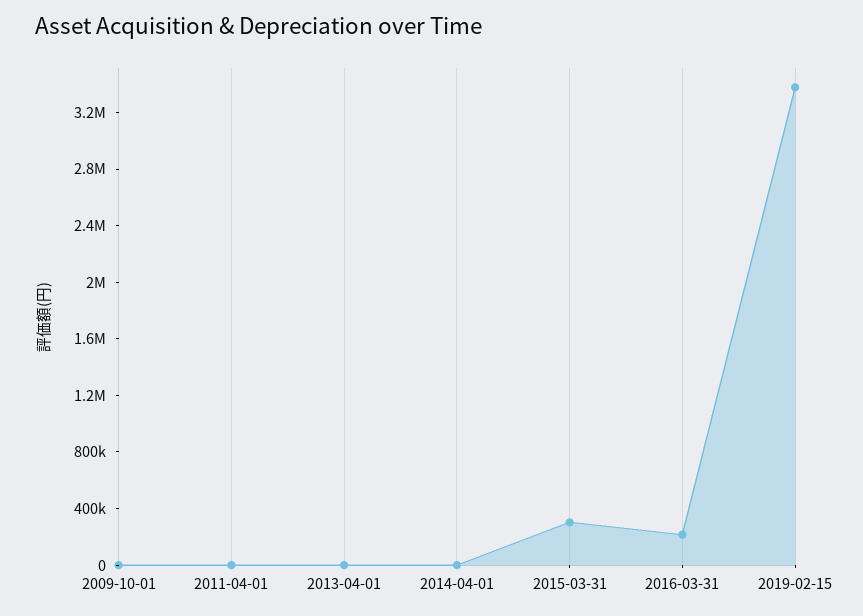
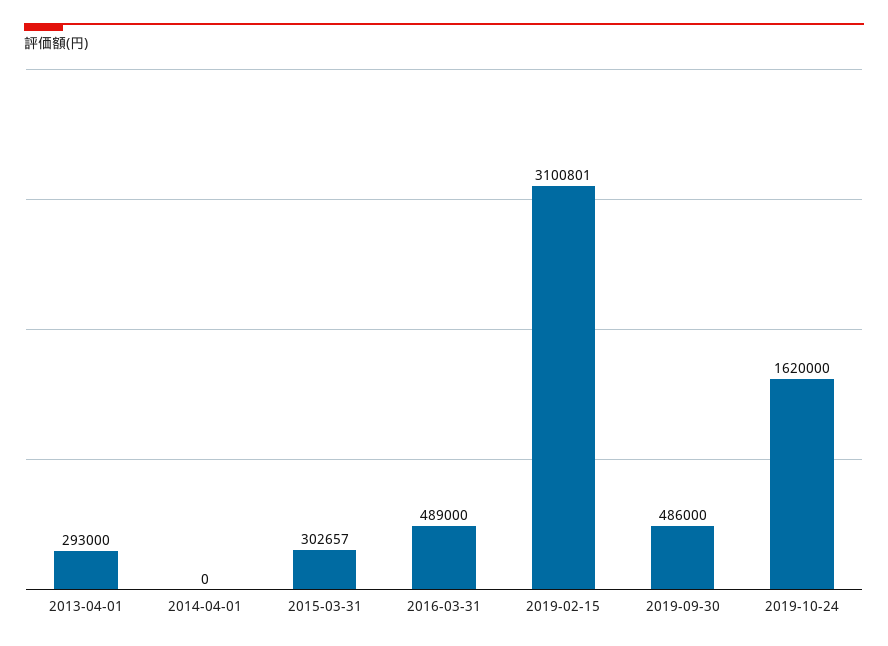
2009-10-01: 0 -> none
2011-04-01: 0 -> none
2013-04-01: 0 -> 293000
2016-03-31: 200000 -> 489000
2019-02-15: 3400000 -> 3100801
2019-09-30: none -> 486000
2019-10-24: none -> 1620000

